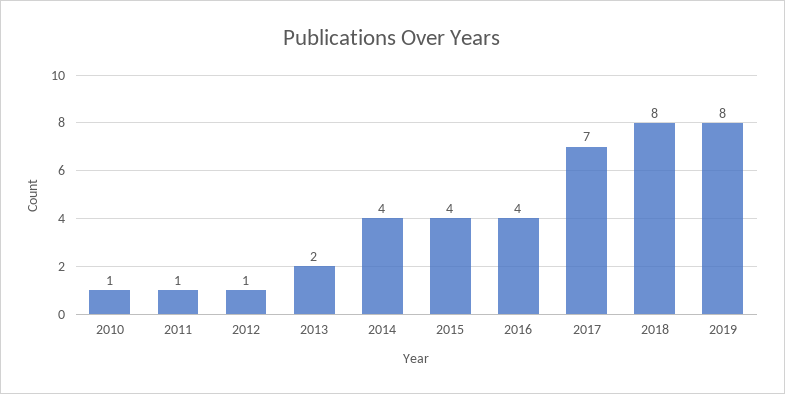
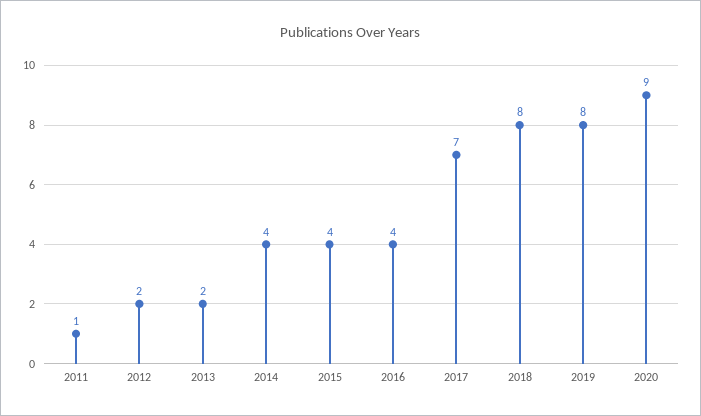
2010: 1 -> none
2012: 1 -> 2
2020: none -> 9

